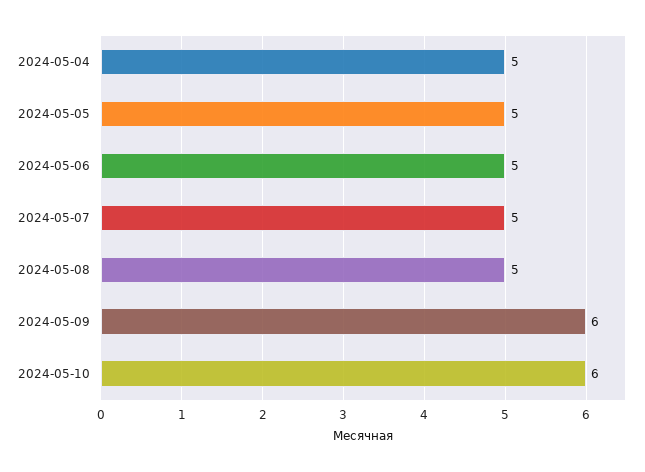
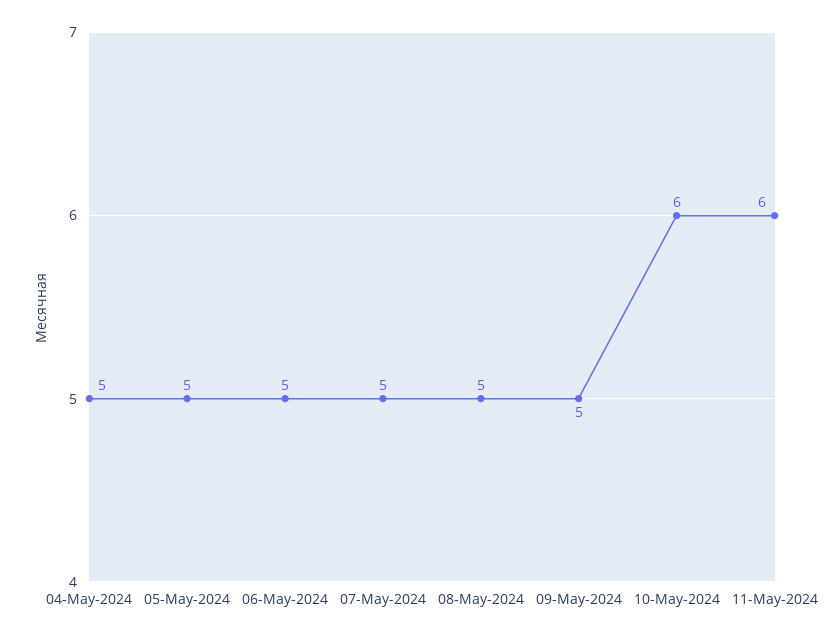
2024-05-09: 6 -> 5
11-May-2024: none -> 6

